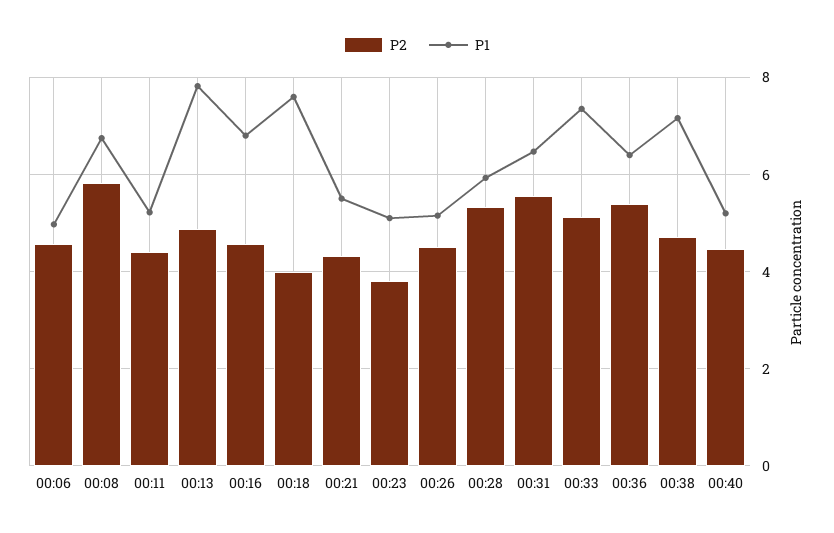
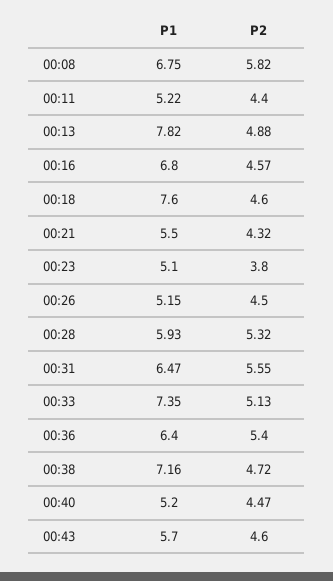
P2, 00:06: 4.6 -> none
P1, 00:06: 5 -> none
P2, 00:18: 4 -> 4.6
P1, 00:43: none -> 5.7
P2, 00:43: none -> 4.6

